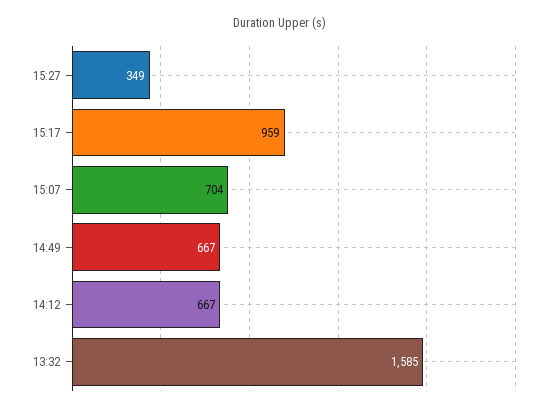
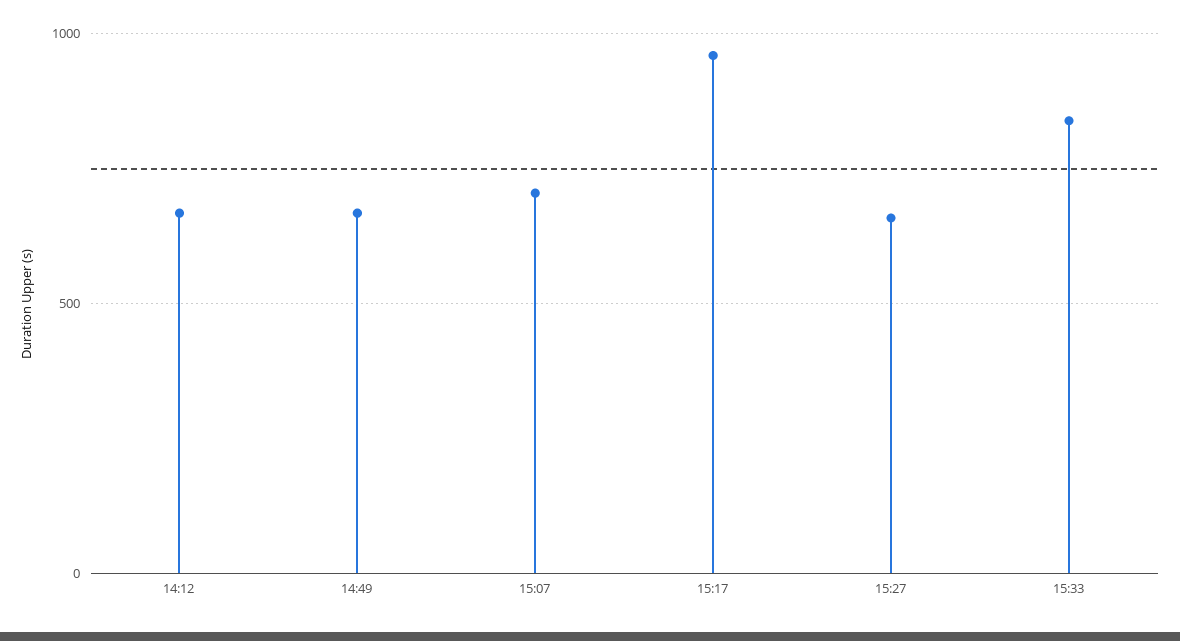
15:27: 349 -> 650
13:32: 1585 -> none
15:33: none -> 850

